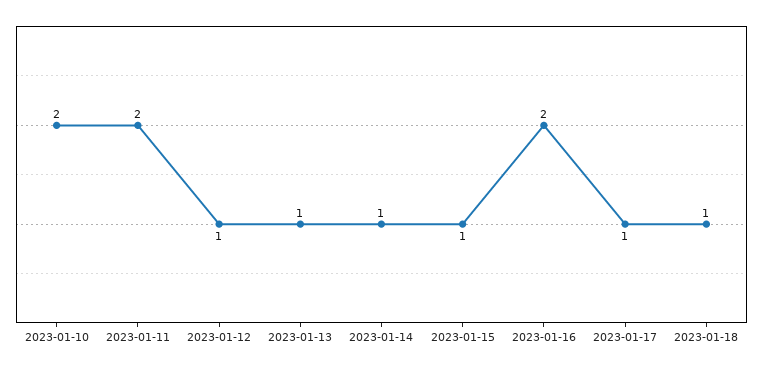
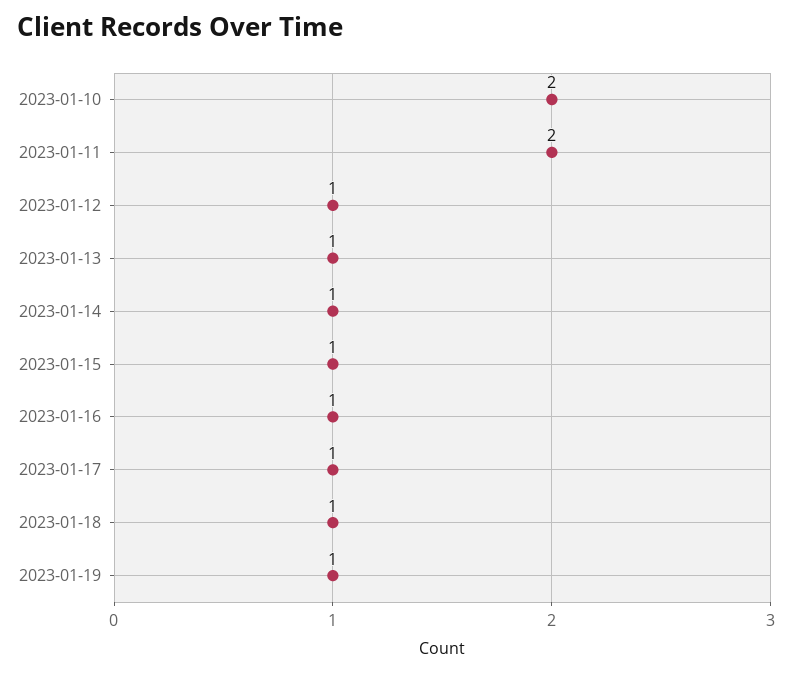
2023-01-16: 2 -> 1
2023-01-19: none -> 1

